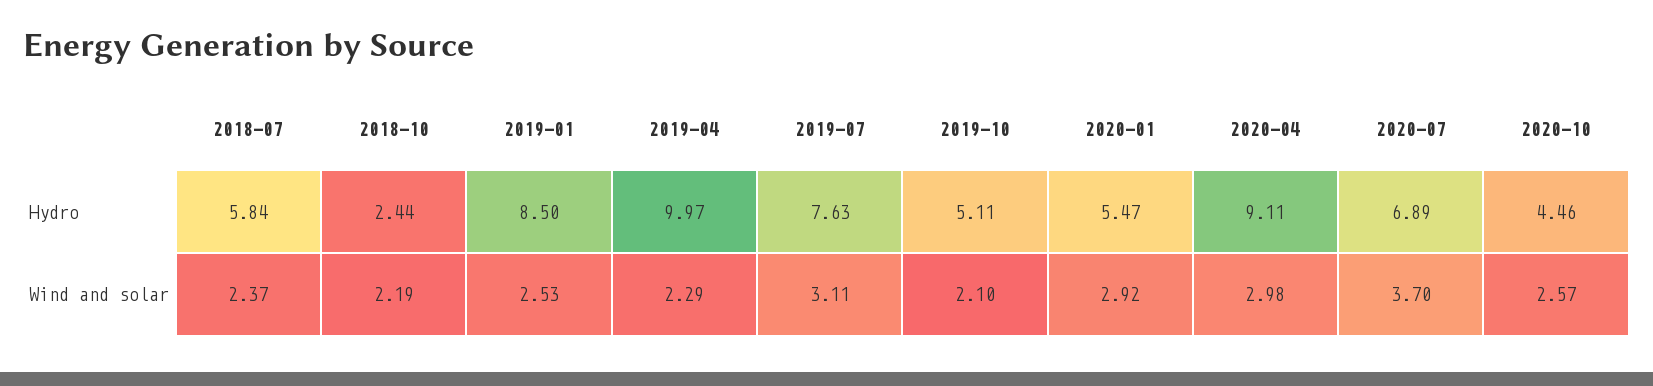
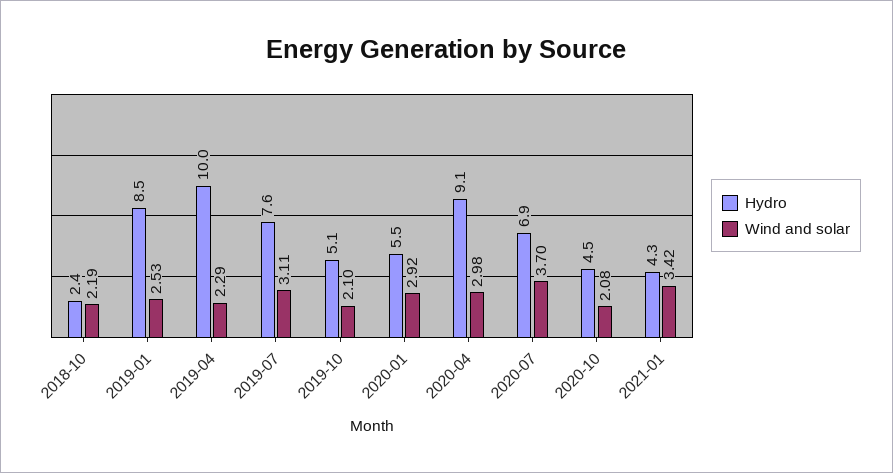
Hydro, 2018-07: 5.84 -> none
Wind and solar, 2018-07: 2.37 -> none
Wind and solar, 2020-10: 2.57 -> 2.08
Hydro, 2021-01: none -> 4.3
Wind and solar, 2021-01: none -> 3.42

